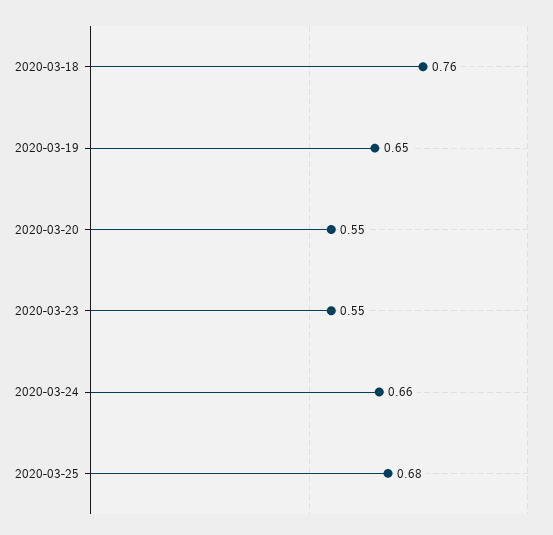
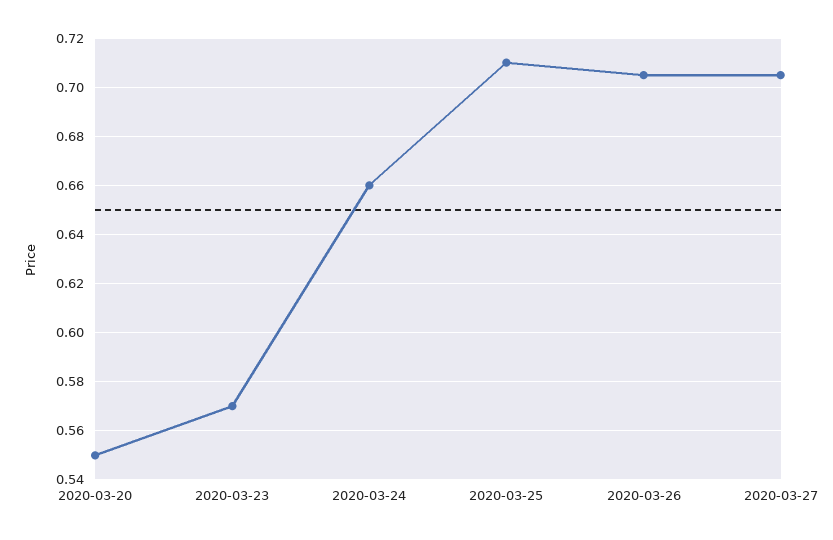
2020-03-18: 0.76 -> none
2020-03-19: 0.65 -> none
2020-03-23: 0.55 -> 0.57
2020-03-25: 0.68 -> 0.71
2020-03-26: none -> 0.705
2020-03-27: none -> 0.705

